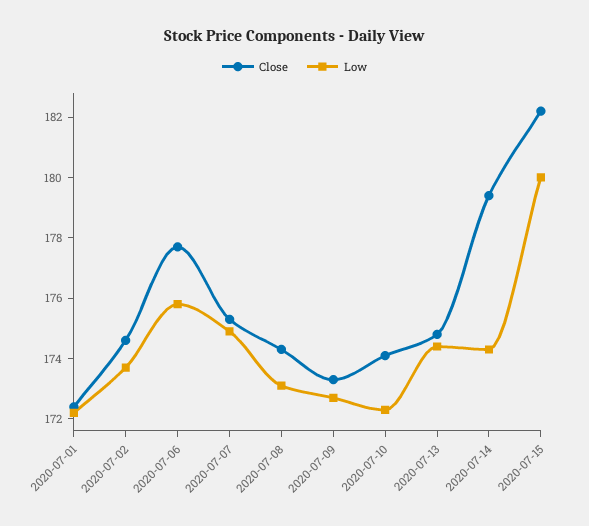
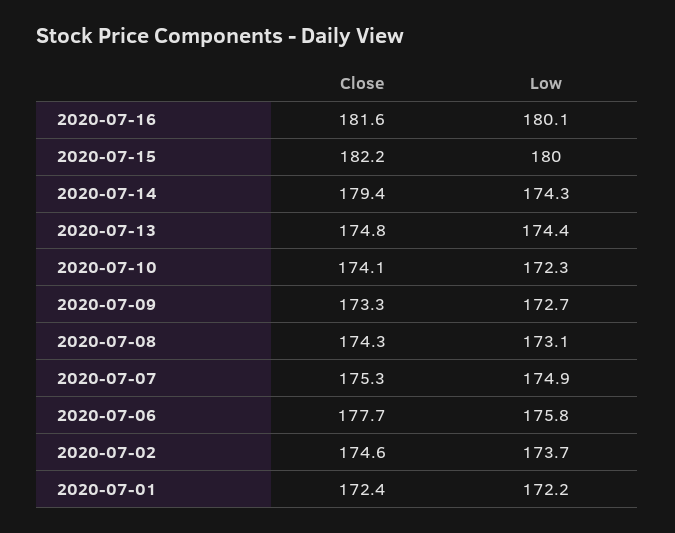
Close, 2020-07-16: none -> 181.6
Low, 2020-07-16: none -> 180.1

